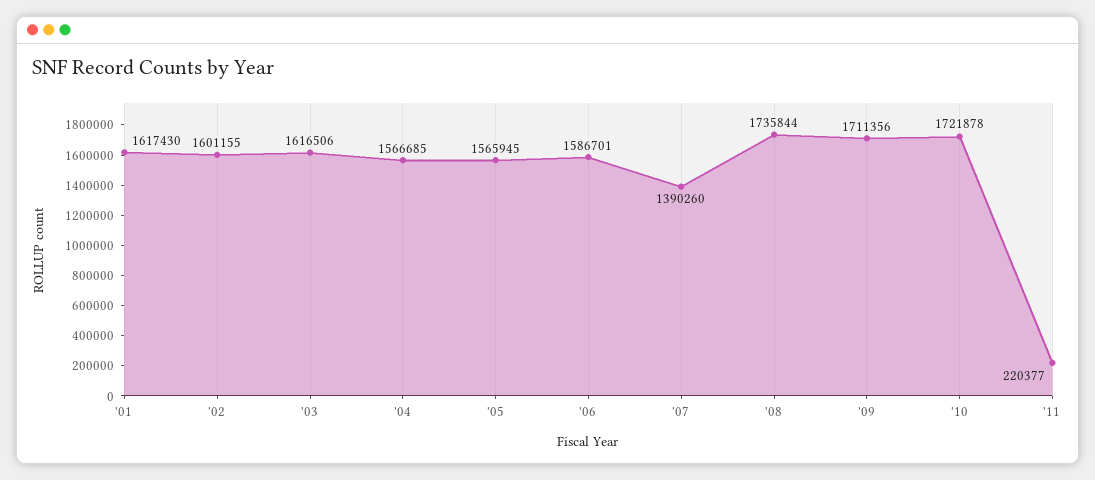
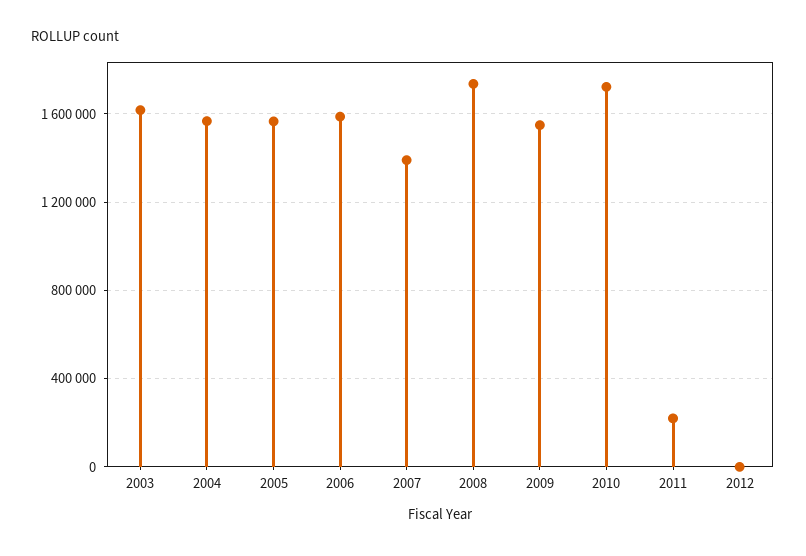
'01: 1617430 -> none
'02: 1601155 -> none
'09: 1711356 -> 1550000
2012: none -> 0

